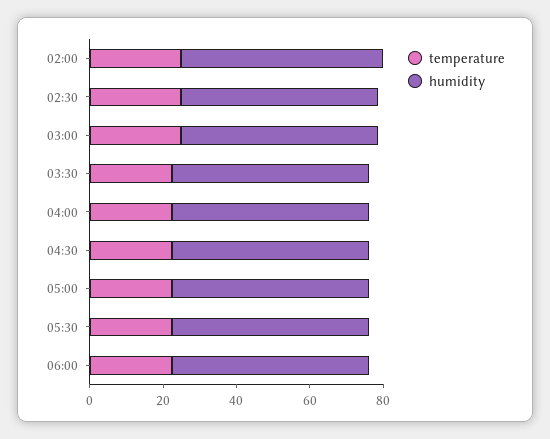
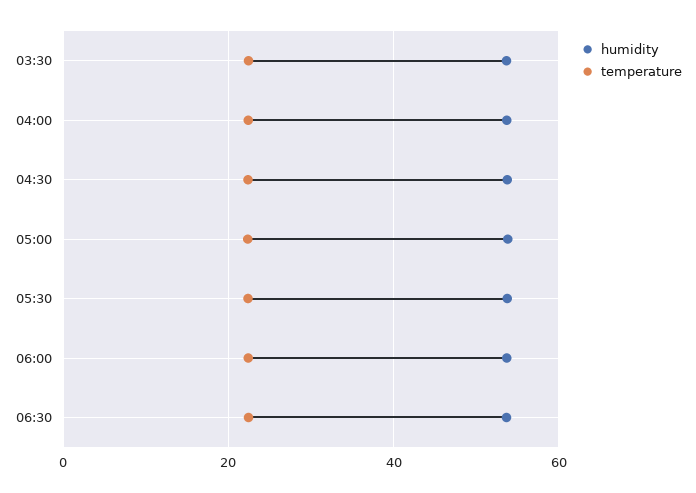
temperature, 02:00: 25 -> none
humidity, 02:00: 55 -> none
temperature, 02:30: 25 -> none
humidity, 02:30: 55 -> none
temperature, 03:00: 25 -> none
humidity, 03:00: 55 -> none
humidity, 06:30: none -> 54
temperature, 06:30: none -> 22

